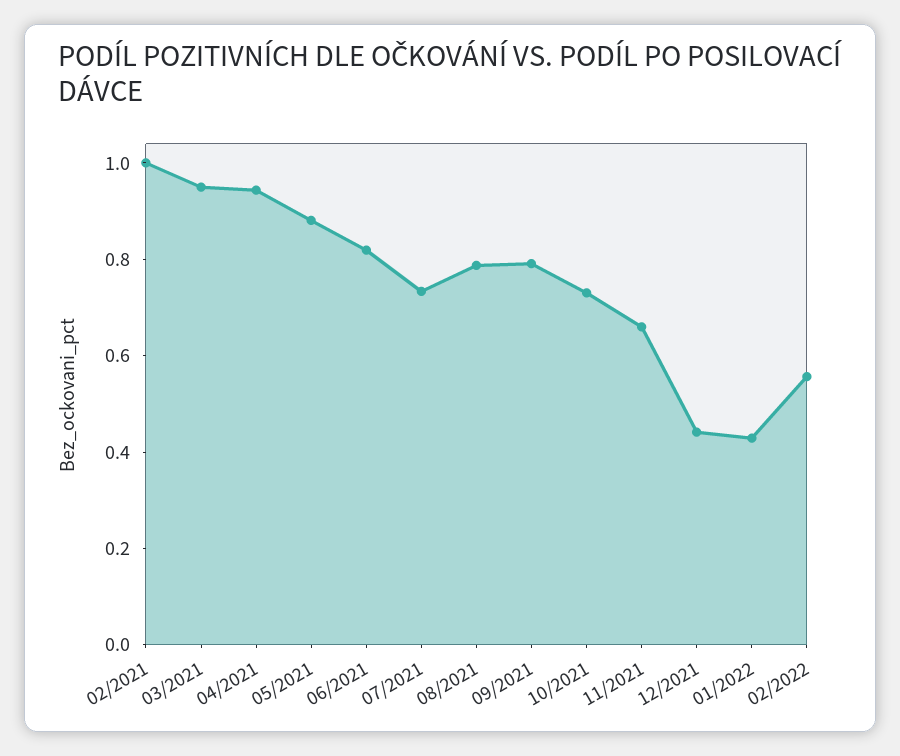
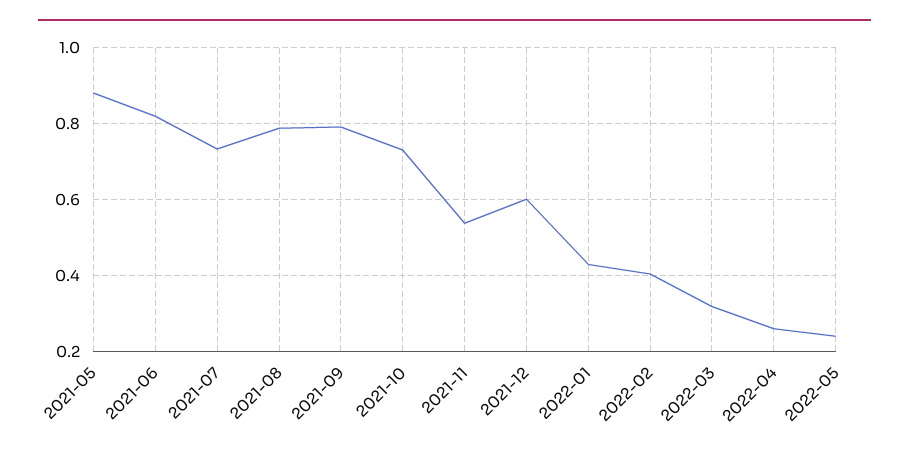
02/2021: 1 -> none
03/2021: 0.95 -> none
04/2021: 0.95 -> none
11/2021: 0.65 -> 0.54
12/2021: 0.45 -> 0.6
02/2022: 0.55 -> 0.4
2022-03: none -> 0.32
2022-04: none -> 0.26
2022-05: none -> 0.24

